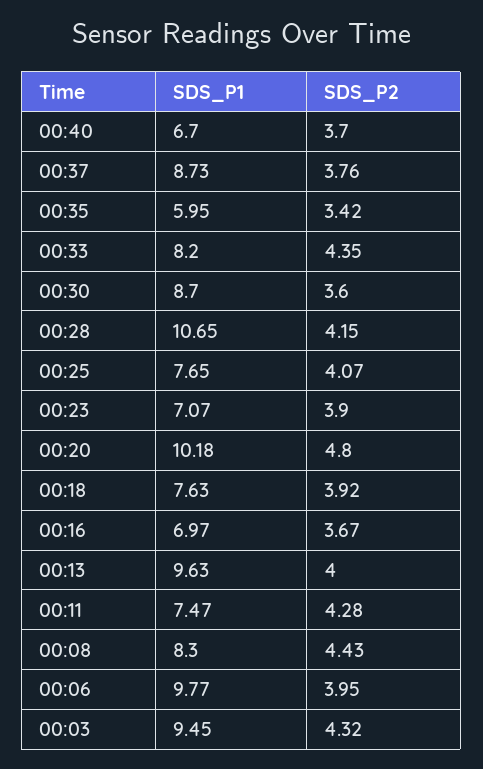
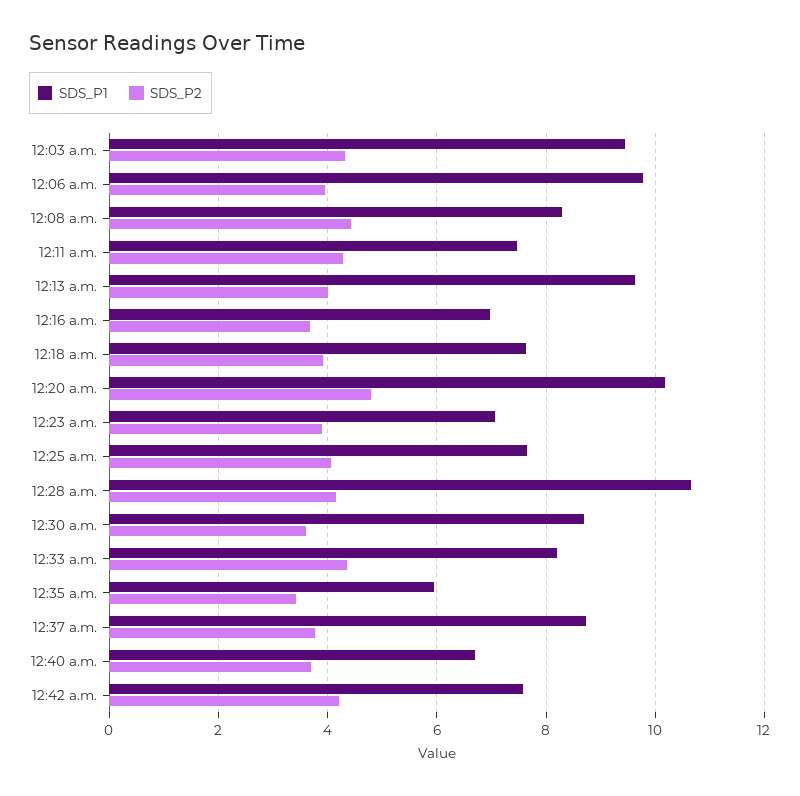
SDS_P1, 12:42 a.m.: none -> 7.6
SDS_P2, 12:42 a.m.: none -> 4.2

